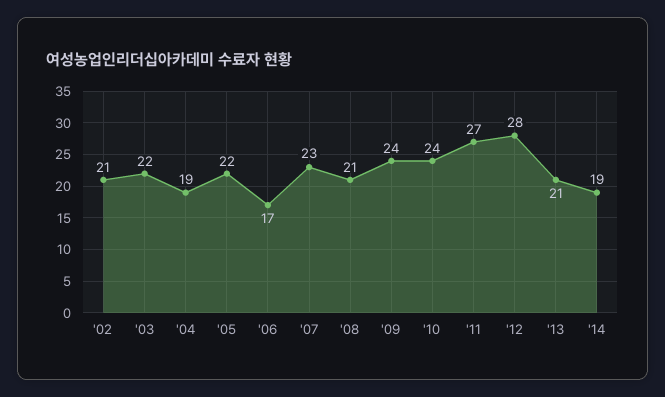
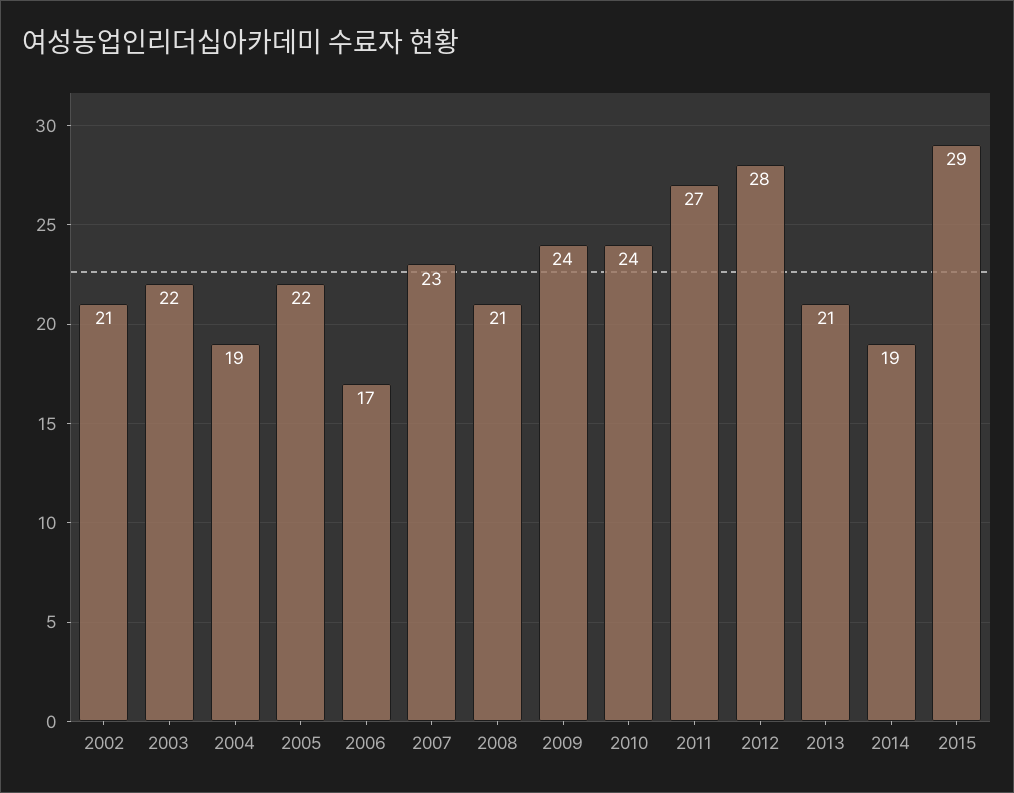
2015: none -> 29

